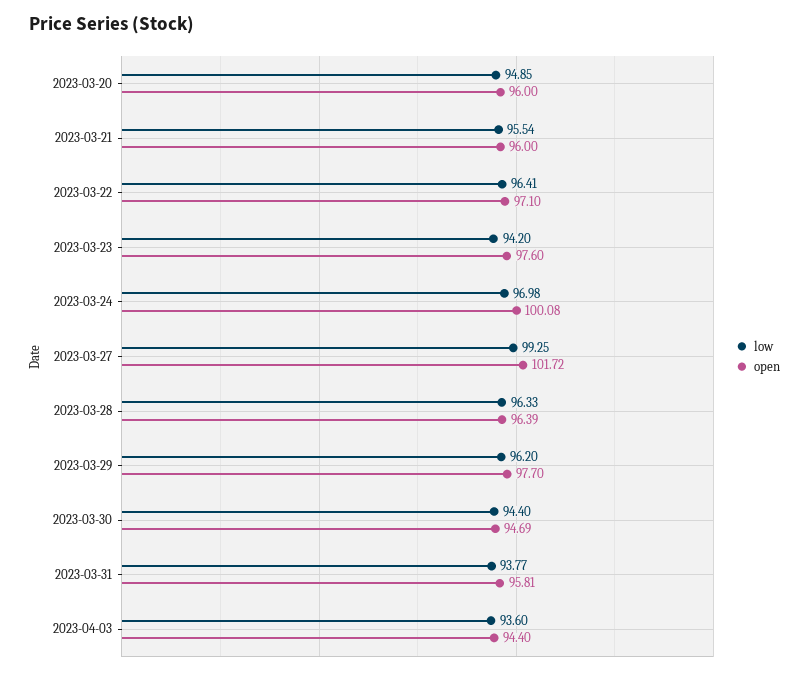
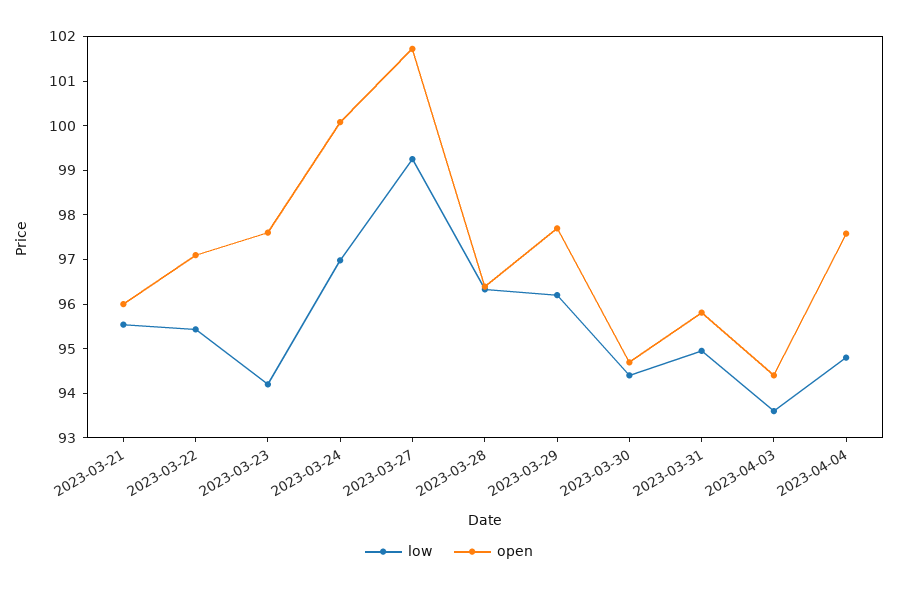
low, 2023-03-20: 94.85 -> none
open, 2023-03-20: 96 -> none
low, 2023-03-22: 96.41 -> 95.4
low, 2023-03-31: 93.77 -> 95
low, 2023-04-04: none -> 94.8
open, 2023-04-04: none -> 97.6

